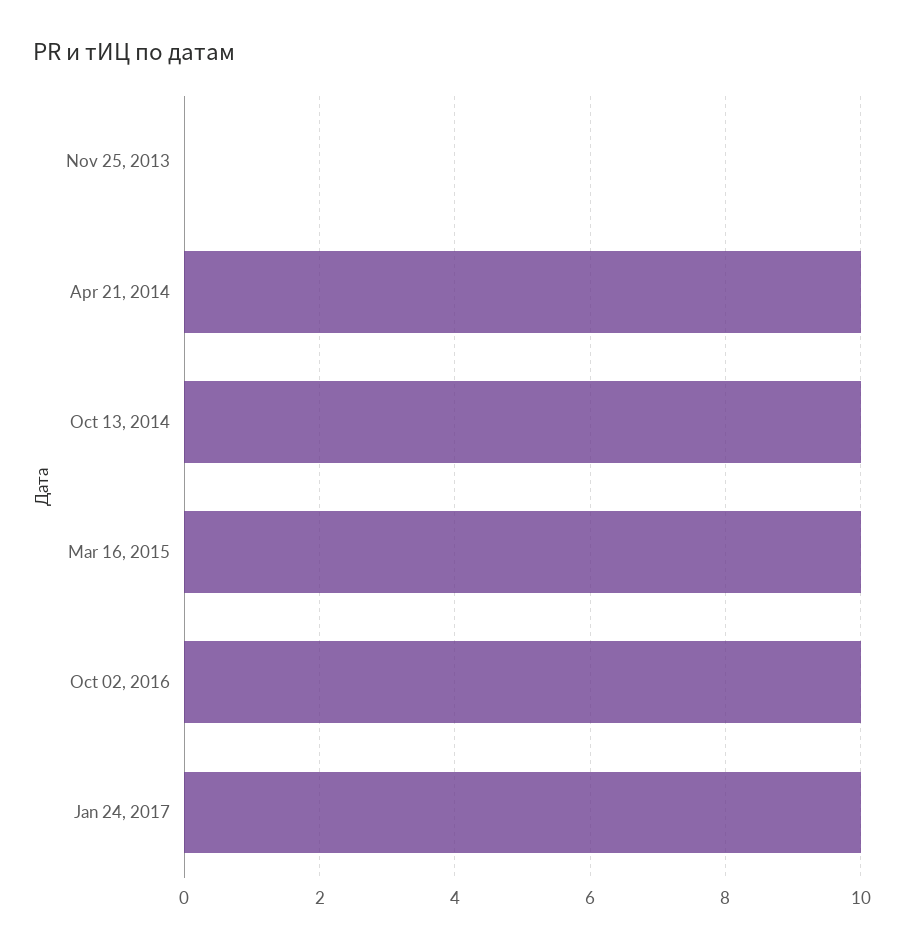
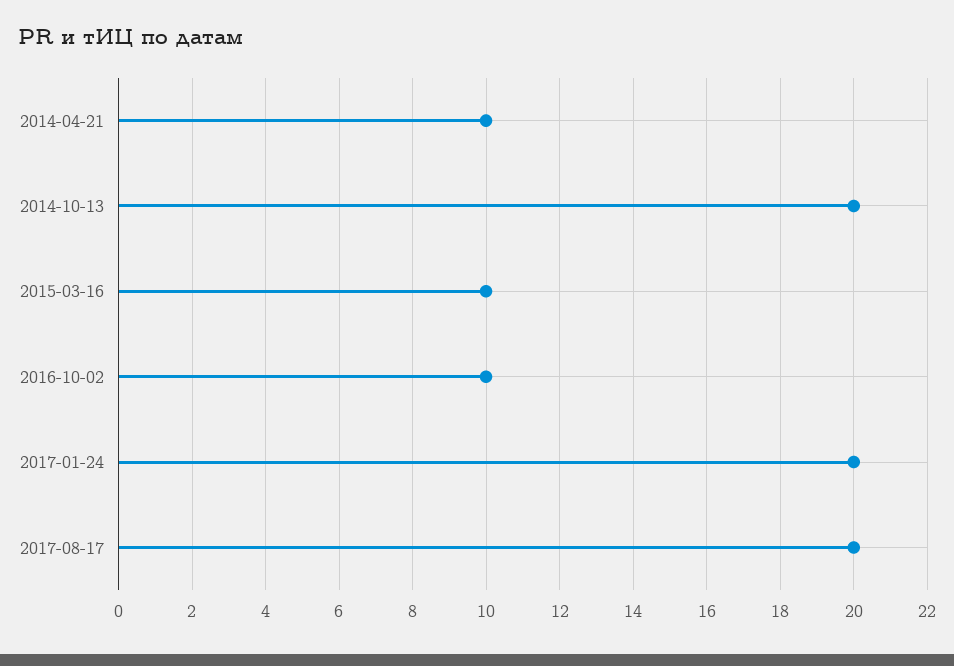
Nov 25, 2013: 0 -> none
Oct 13, 2014: 10 -> 20
Jan 24, 2017: 10 -> 20
2017-08-17: none -> 20

